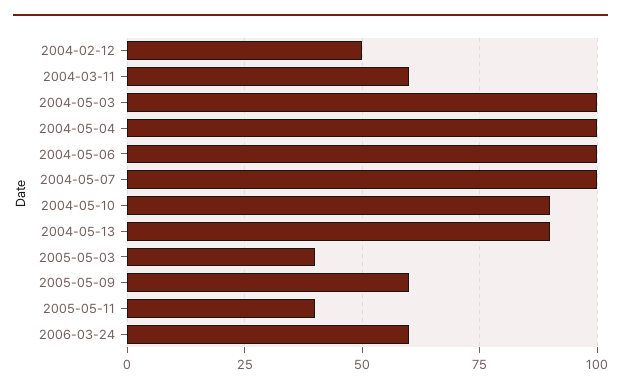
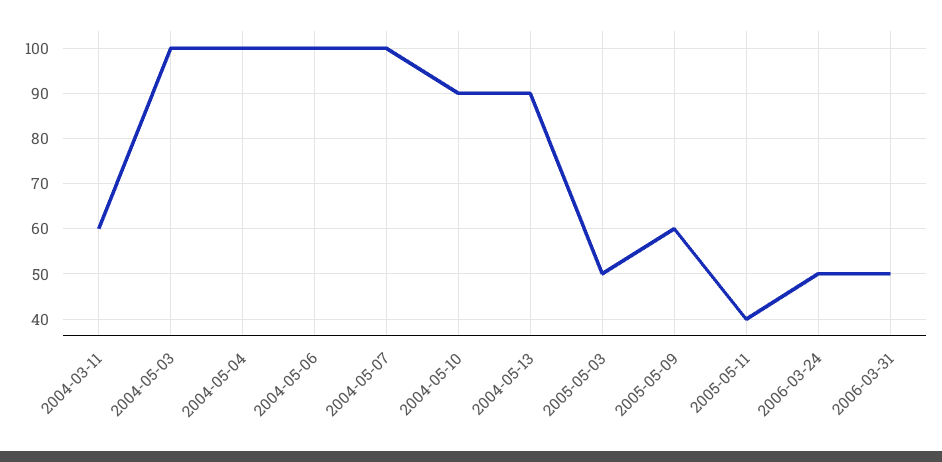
2004-02-12: 50 -> none
2005-05-03: 40 -> 50
2006-03-24: 60 -> 50
2006-03-31: none -> 50

